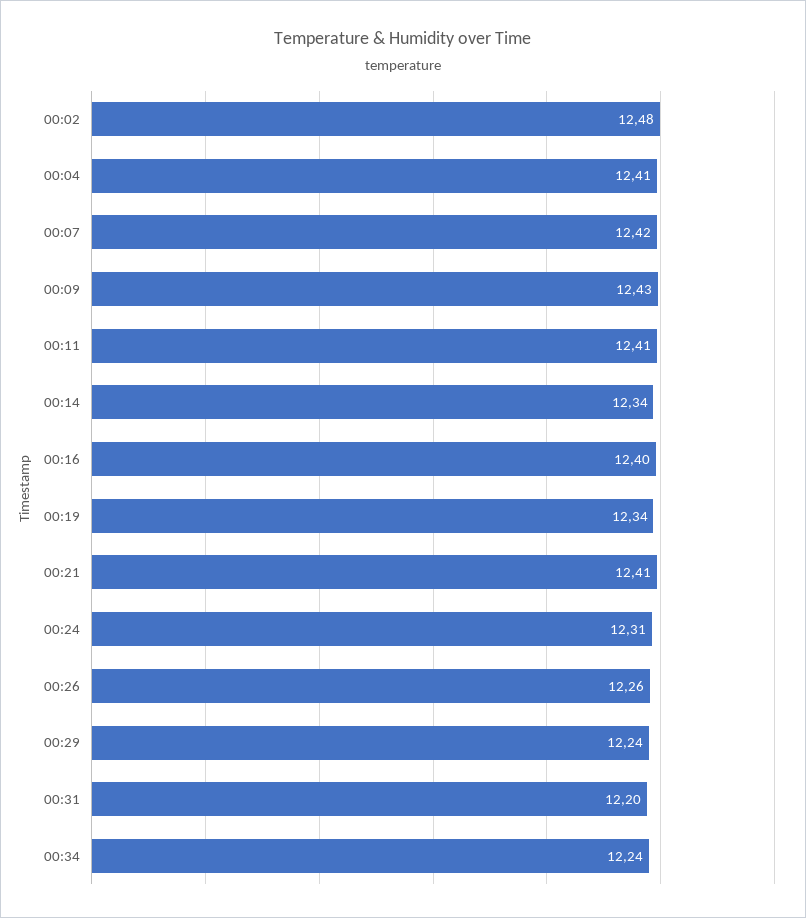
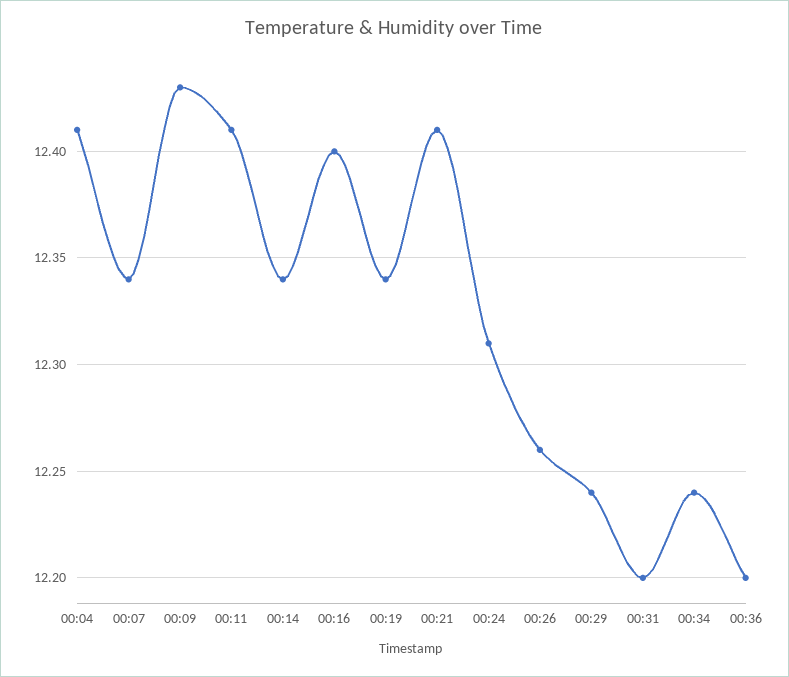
00:02: 12.48 -> none
00:07: 12.42 -> 12.34
00:36: none -> 12.2

